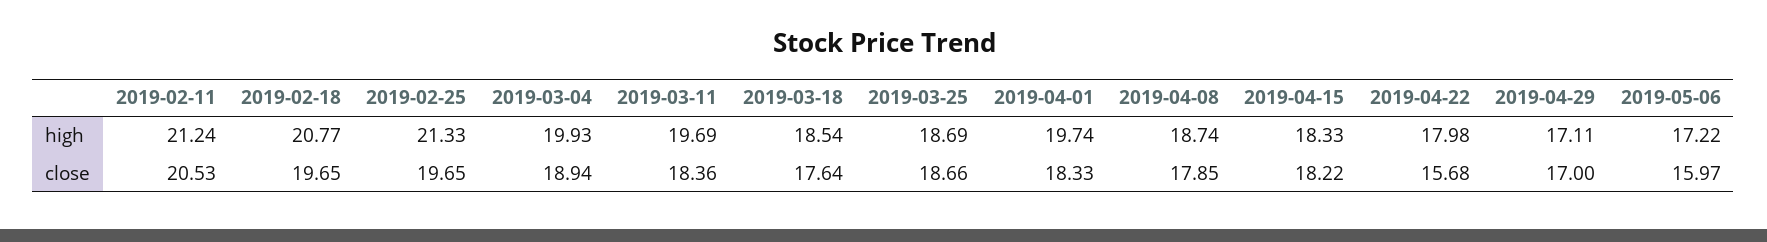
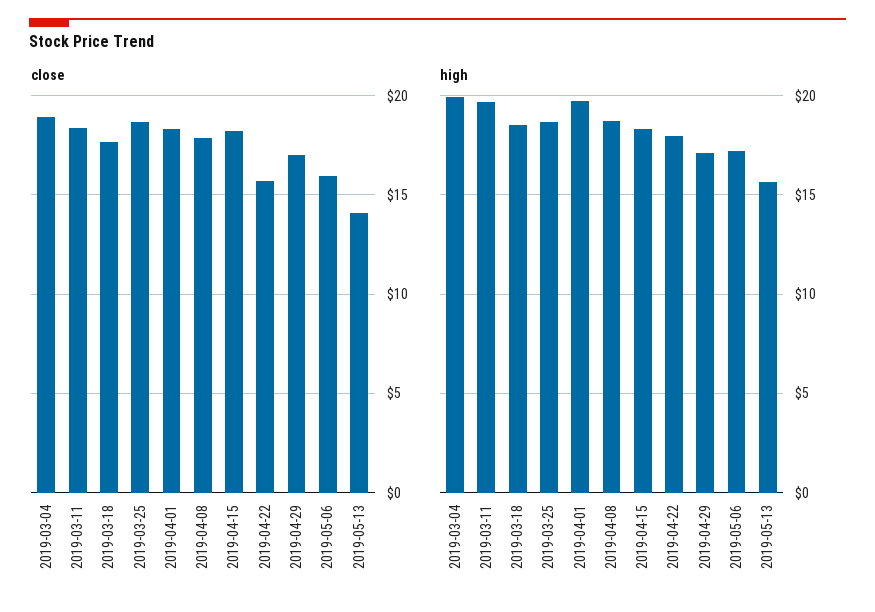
high, 2019-02-11: 21.24 -> none
high, 2019-02-18: 20.77 -> none
high, 2019-02-25: 21.33 -> none
close, 2019-02-11: 20.53 -> none
close, 2019-02-18: 19.65 -> none
close, 2019-02-25: 19.65 -> none
close, 2019-05-13: none -> 14
high, 2019-05-13: none -> 15.5

